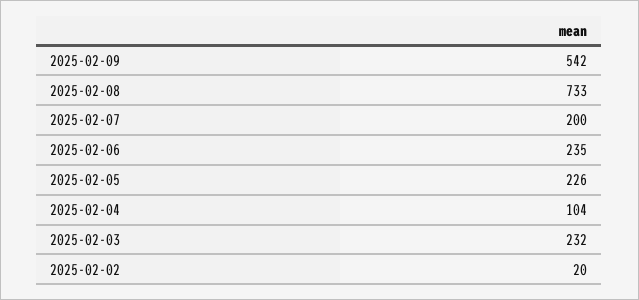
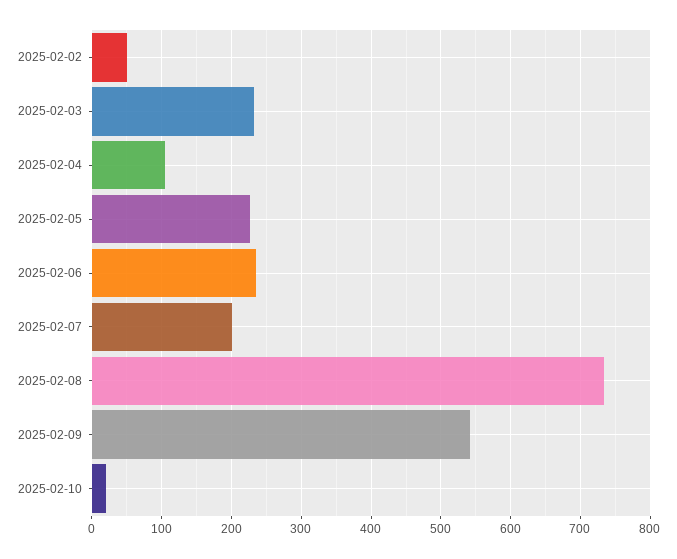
2025-02-02: 20 -> 50
2025-02-10: none -> 20

